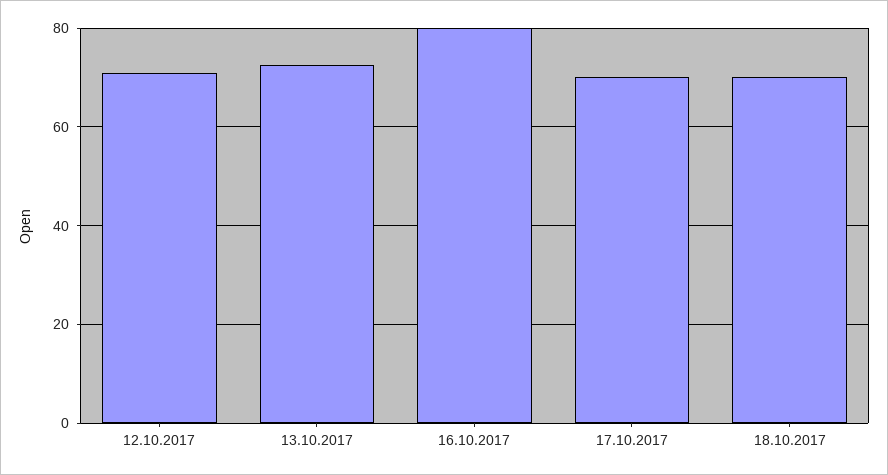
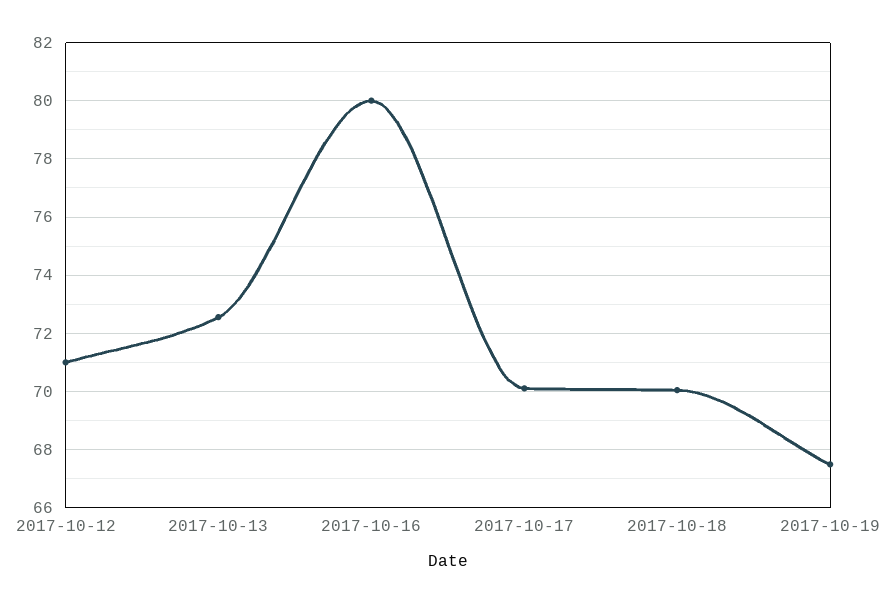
2017-10-19: none -> 67.5

